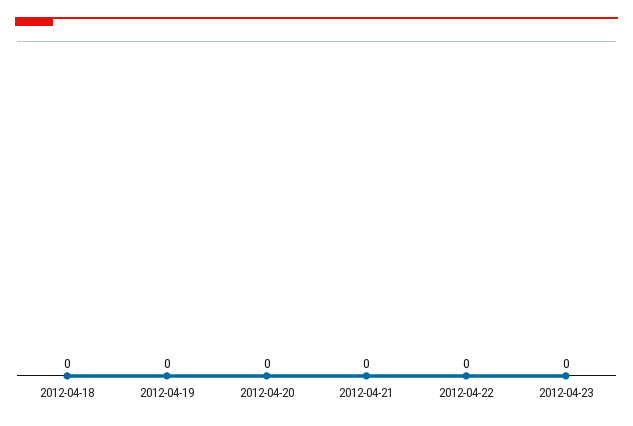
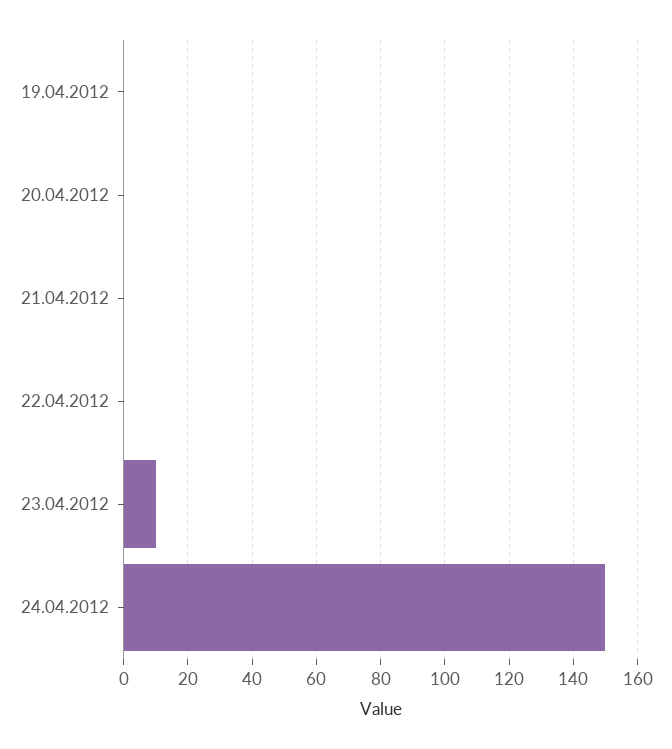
2012-04-18: 0 -> none
2012-04-23: 0 -> 10
24.04.2012: none -> 150

